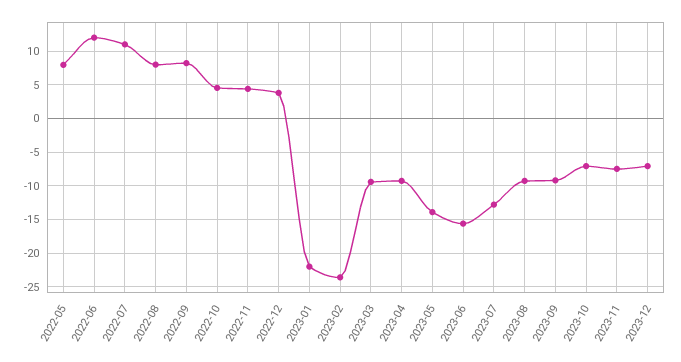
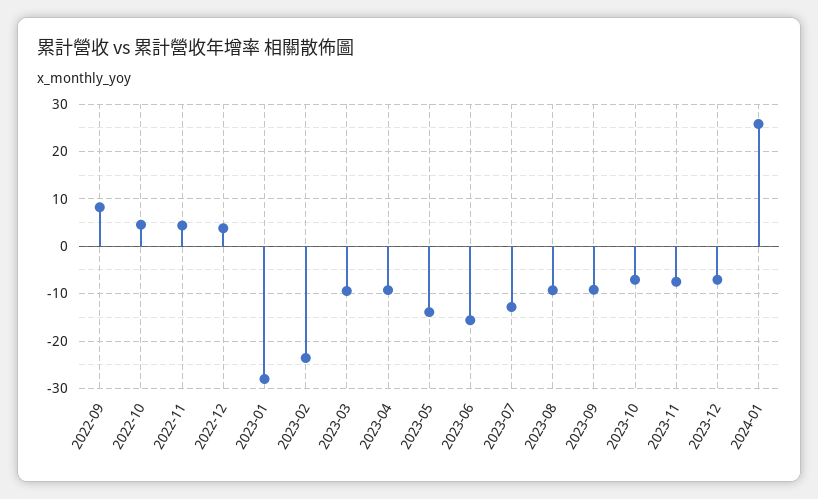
2022-05: 8 -> none
2022-06: 12 -> none
2022-07: 11 -> none
2022-08: 8 -> none
2023-01: -22 -> -28
2024-01: none -> 26

